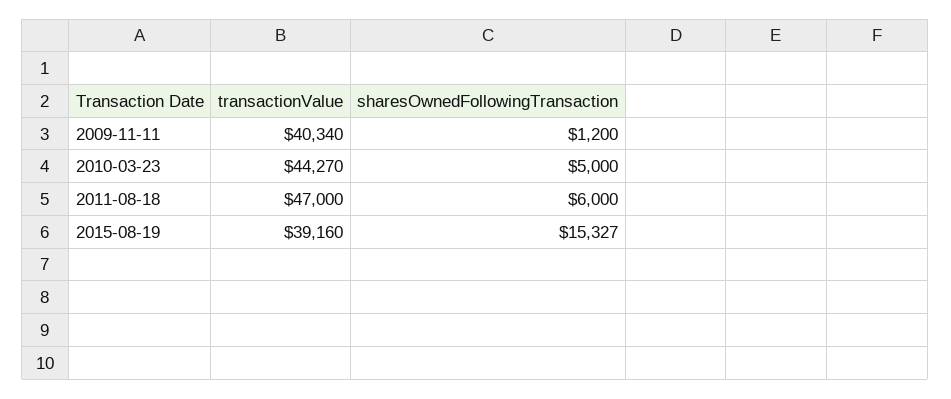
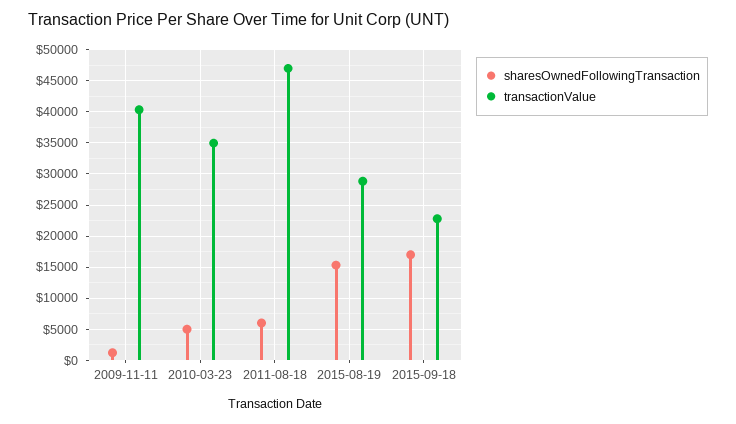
transactionValue, 2010-03-23: 44270 -> 35000
transactionValue, 2015-08-19: 39160 -> 29000
sharesOwnedFollowingTransaction, 2015-09-18: none -> 17000
transactionValue, 2015-09-18: none -> 23000

